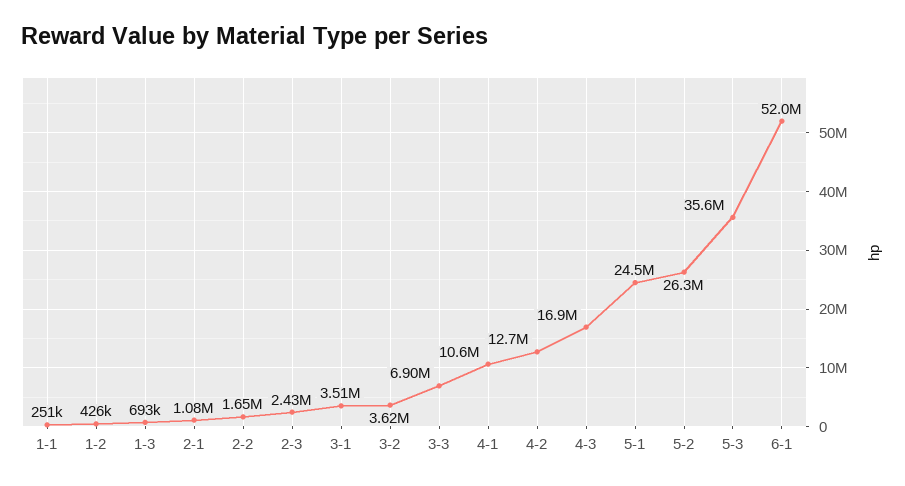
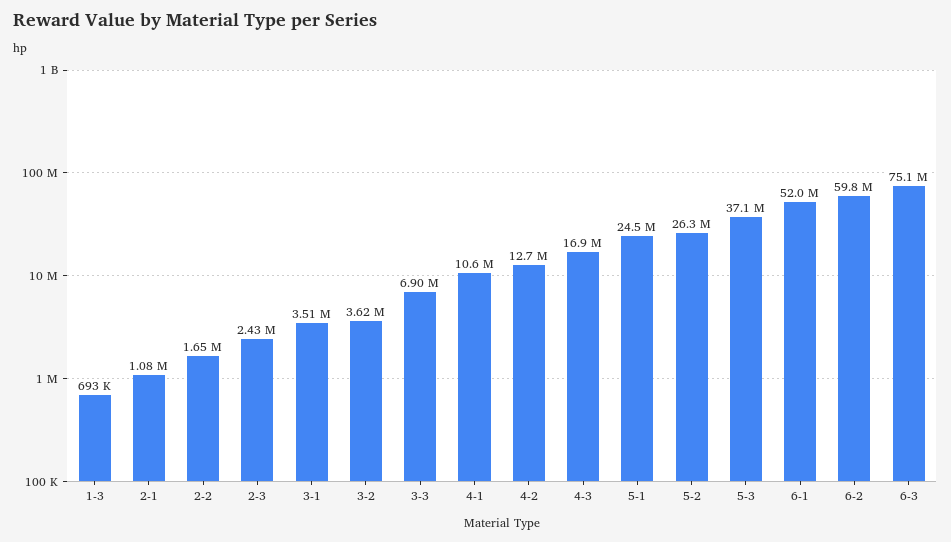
1-1: 251000 -> none
1-2: 426000 -> none
5-3: 35600000 -> 37100000
6-2: none -> 59800000
6-3: none -> 75100000

